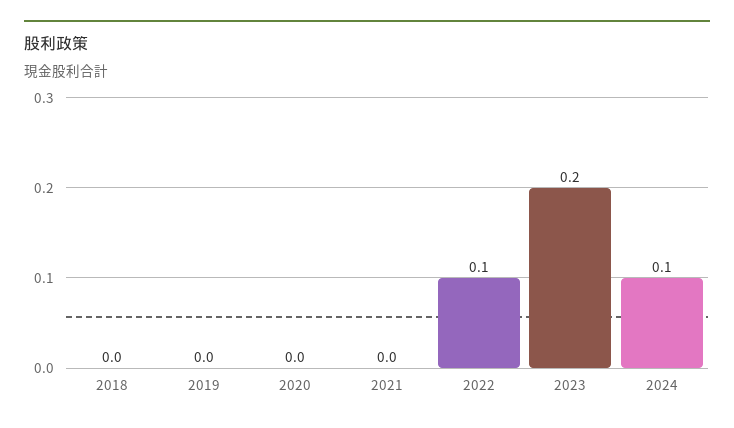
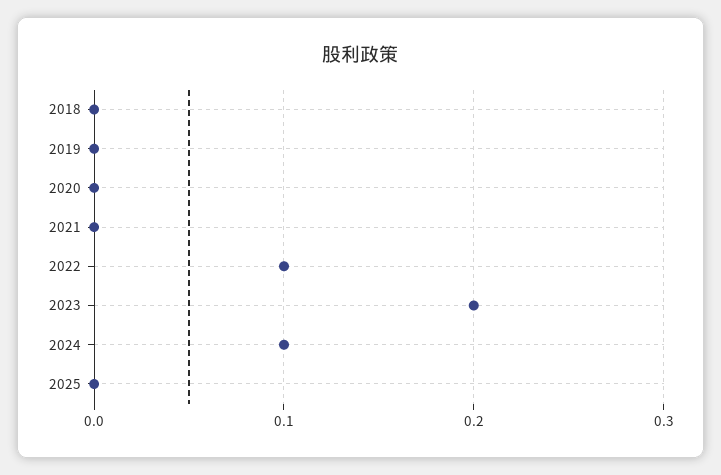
2025: none -> 0

